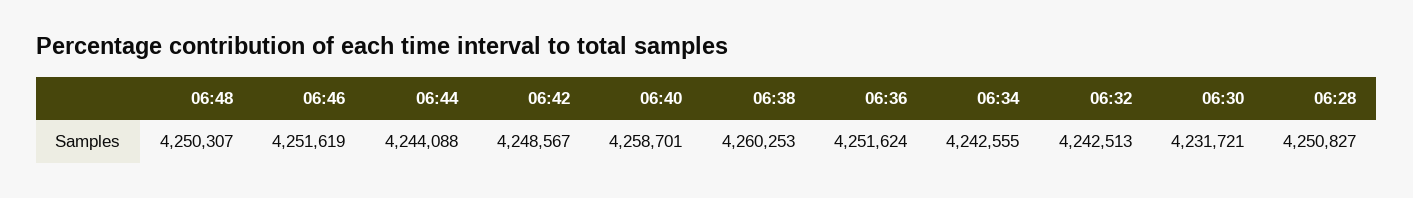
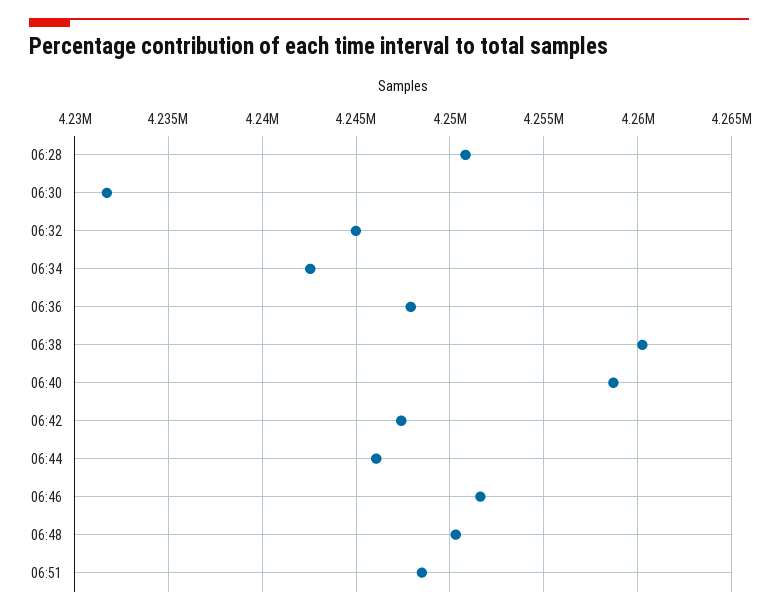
06:44: 4244088 -> 4246000
06:42: 4248567 -> 4247500
06:36: 4251624 -> 4248000
06:32: 4242513 -> 4245000
06:51: none -> 4248500

